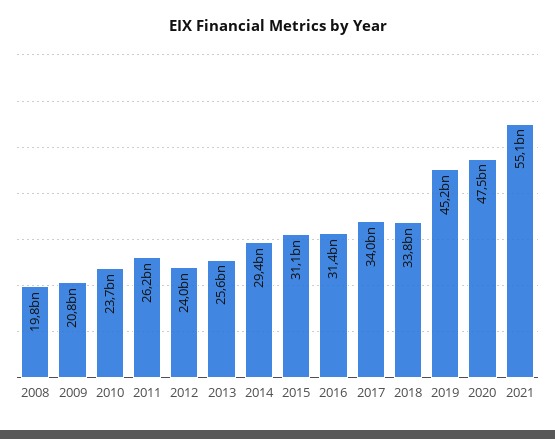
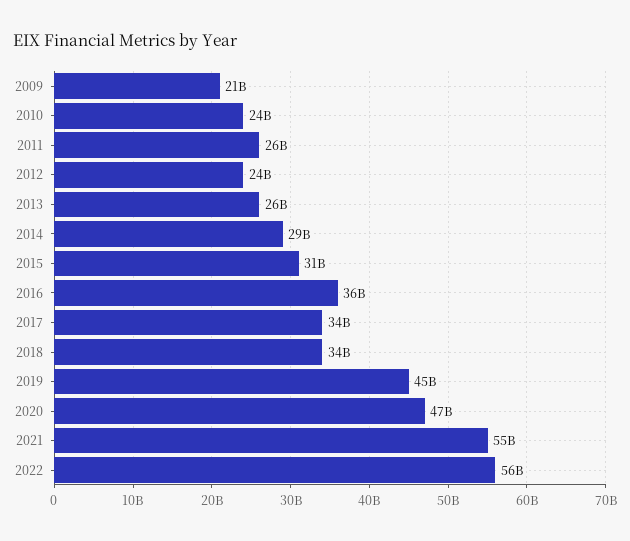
2008: 19800000000 -> none
2016: 31400000000 -> 36000000000
2022: none -> 56000000000

